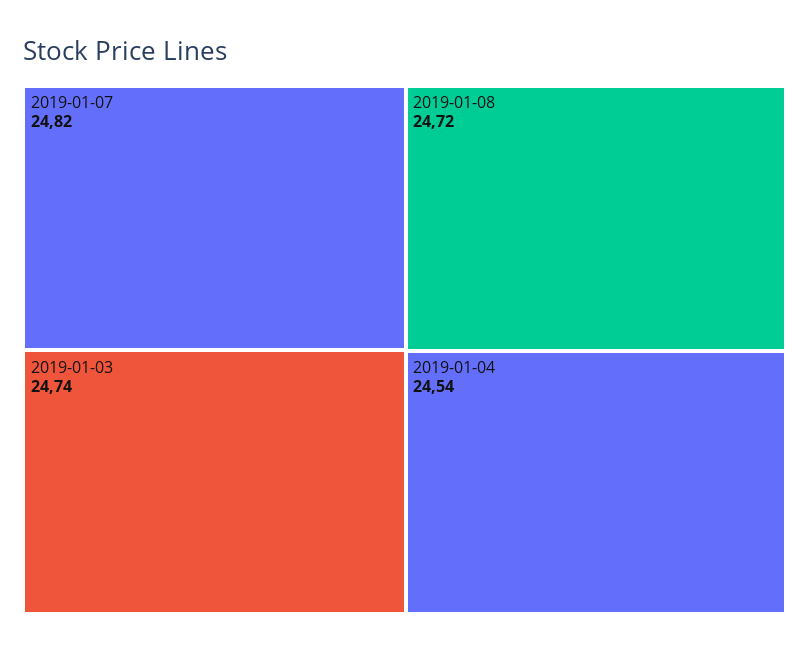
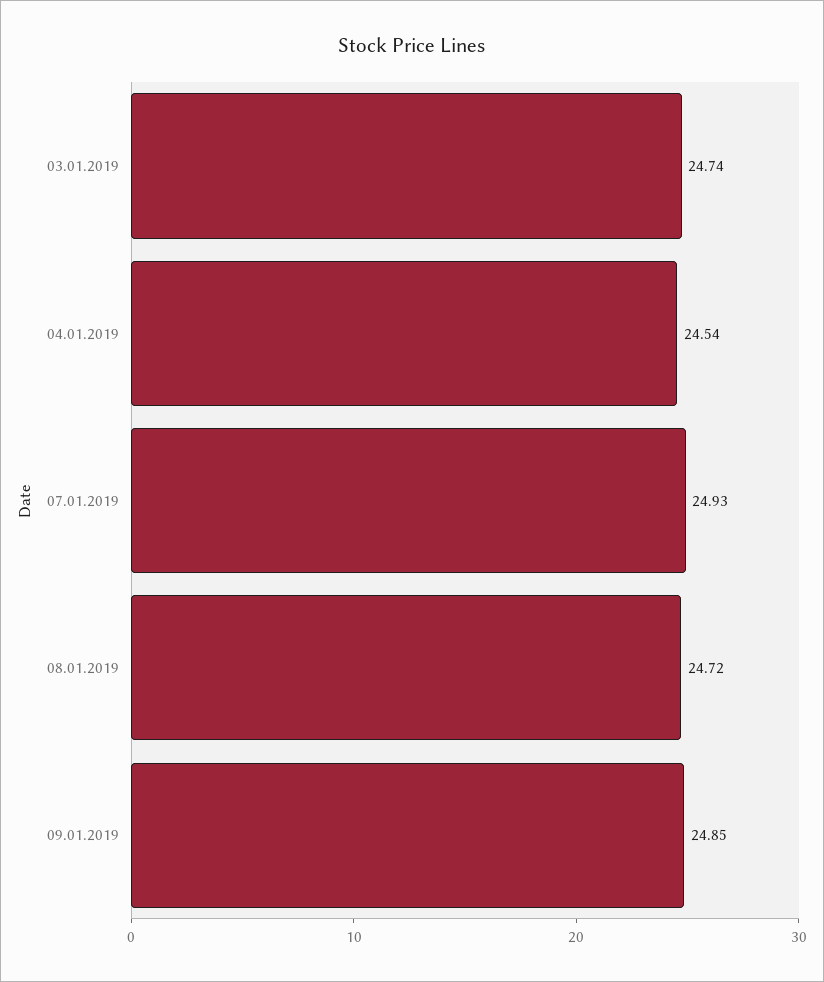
2019-01-07: 24.82 -> 24.93
09.01.2019: none -> 24.85

